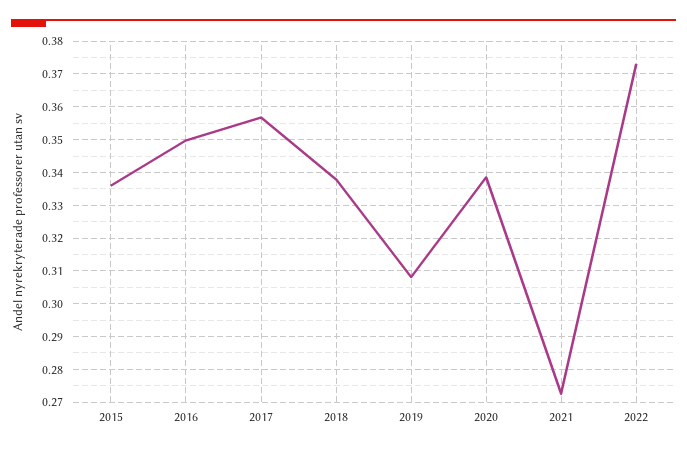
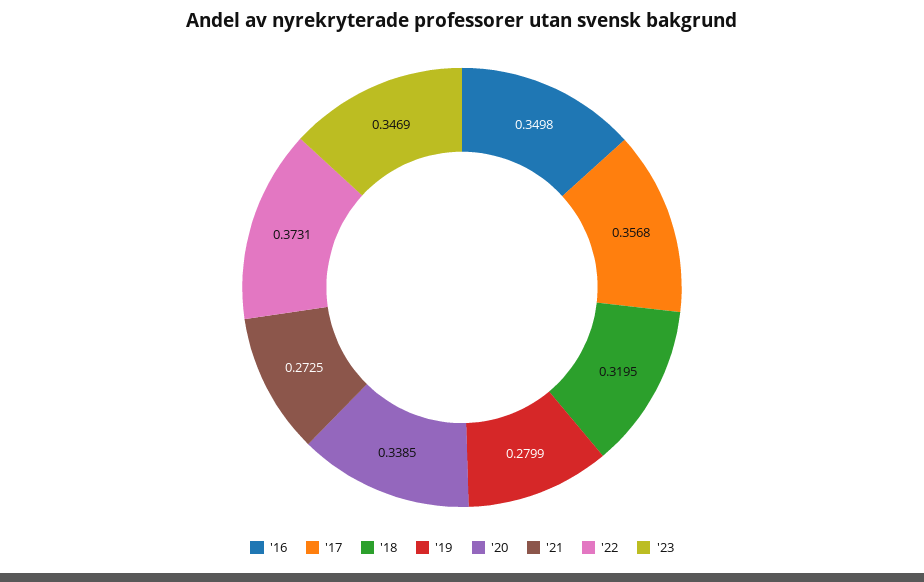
2015: 0.336 -> none
2018: 0.338 -> 0.3195
2019: 0.308 -> 0.2799
'23: none -> 0.3469

